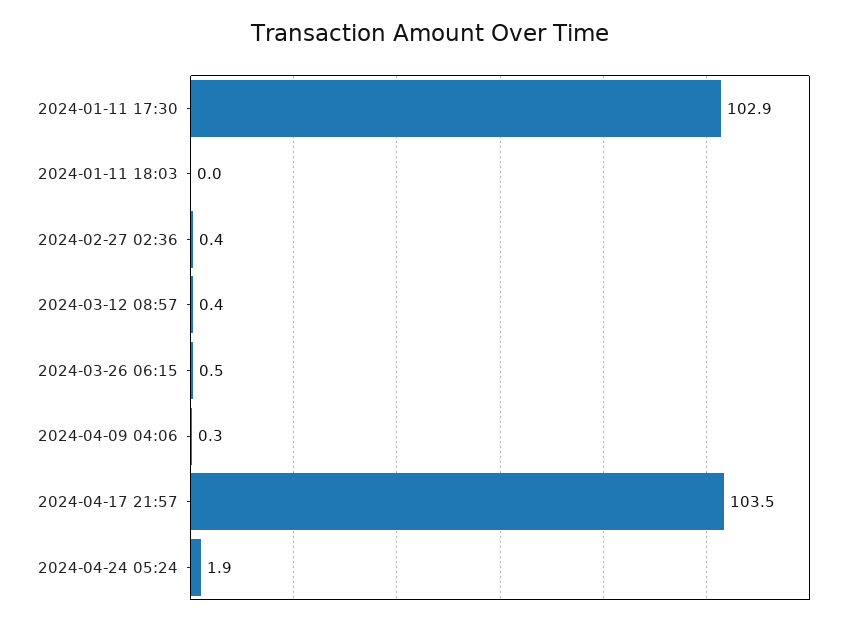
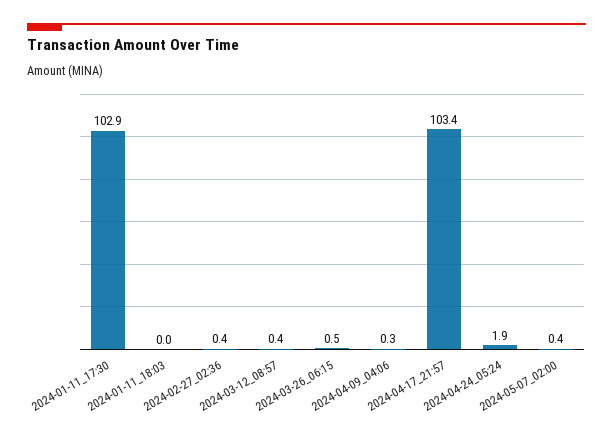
2024-04-17 21:57: 103.5 -> 103.4
2024-05-07_02:00: none -> 0.4

